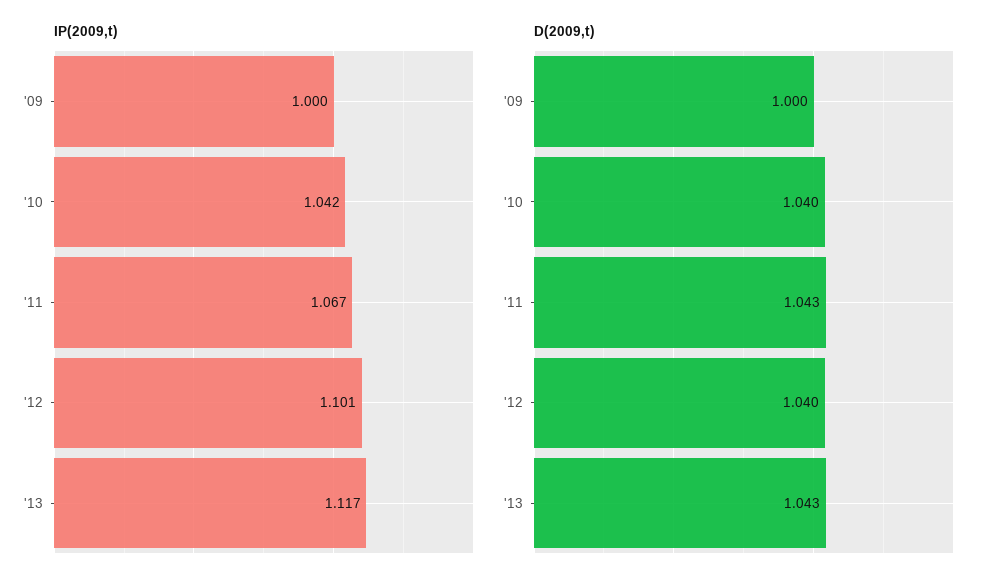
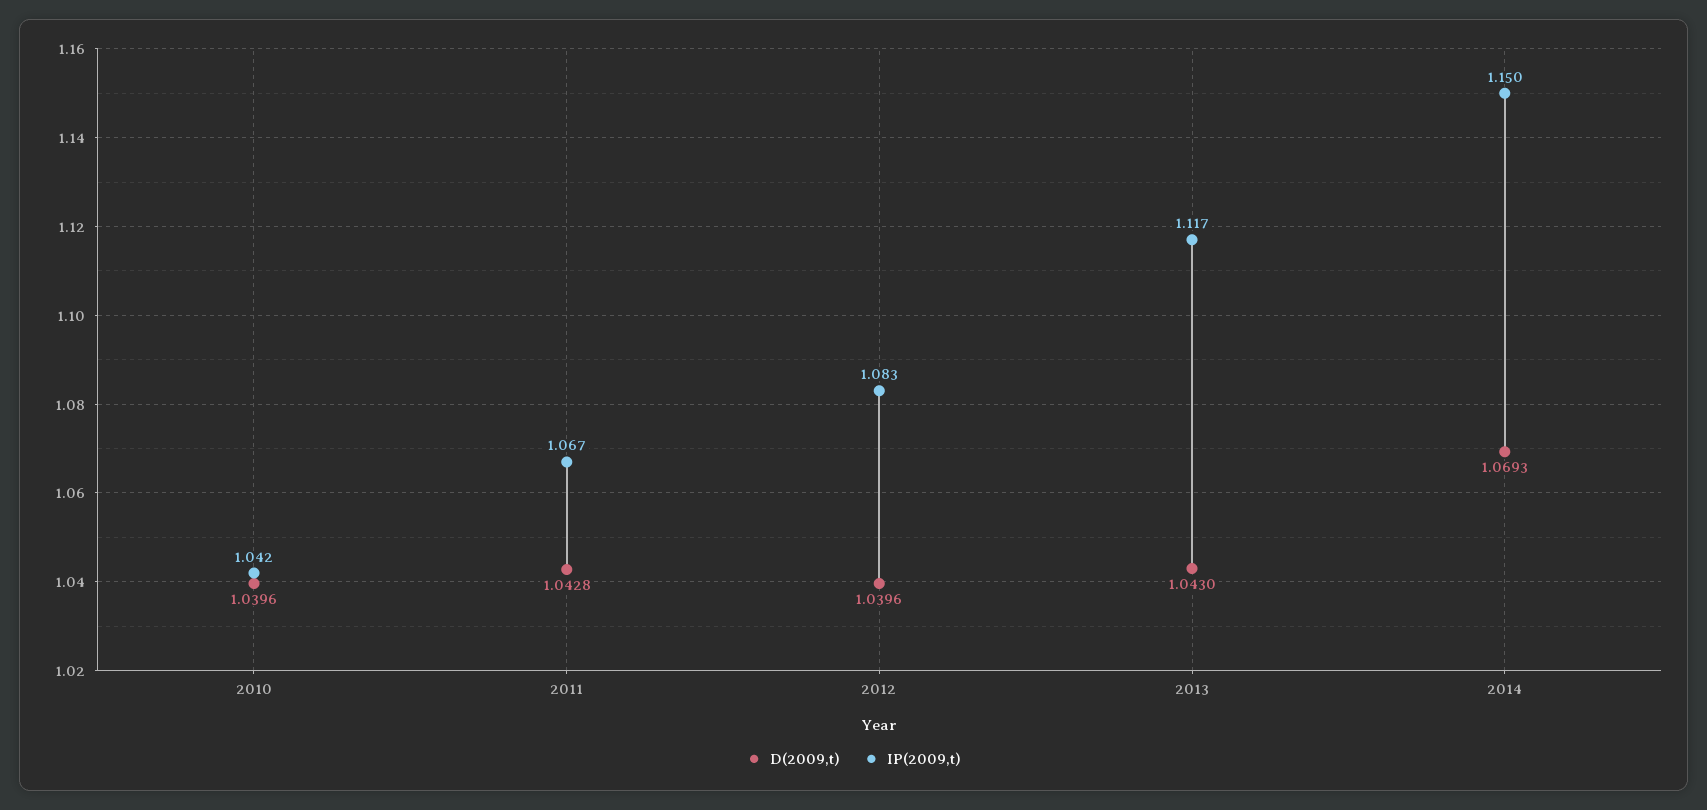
IP(2009,t), '09: 1 -> none
IP(2009,t), '12: 1.101 -> 1.083
D(2009,t), '09: 1 -> none
D(2009,t), 2014: none -> 1.0693
IP(2009,t), 2014: none -> 1.15

